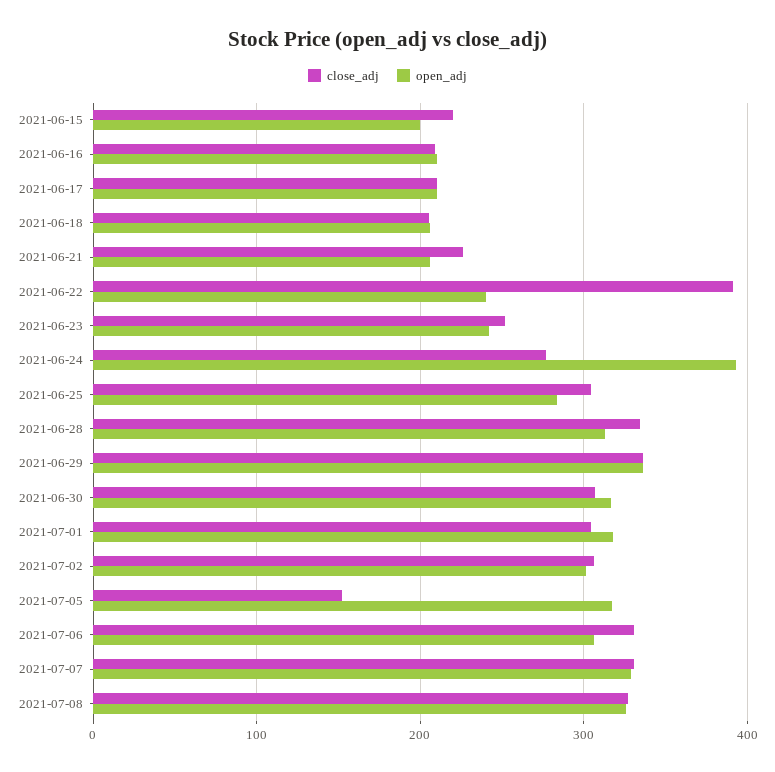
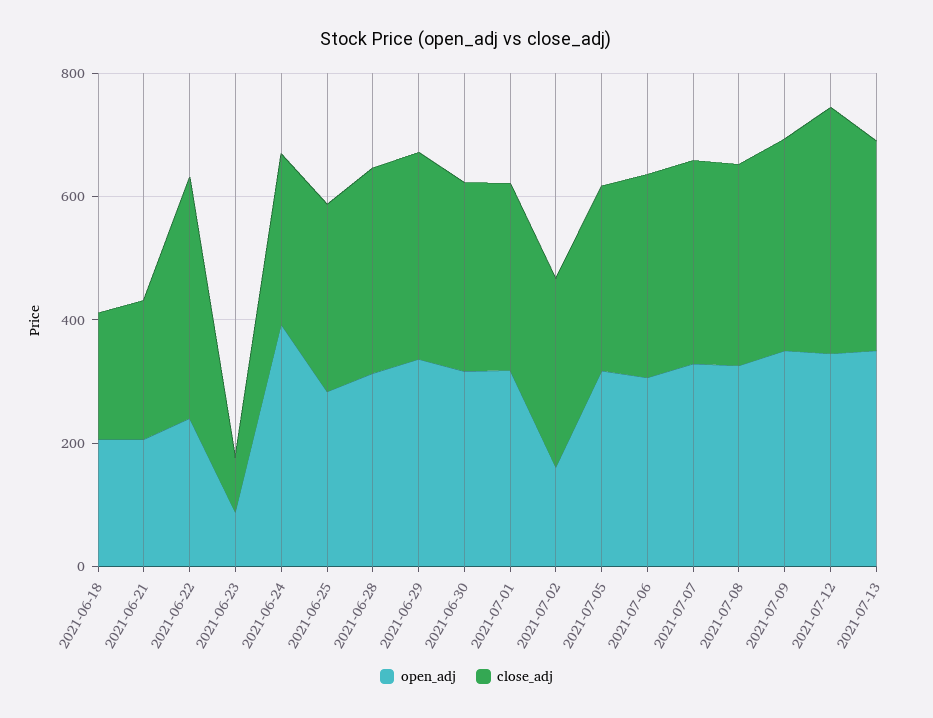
close_adj, 2021-06-15: 220 -> none
open_adj, 2021-06-15: 200 -> none
close_adj, 2021-06-16: 210 -> none
open_adj, 2021-06-16: 210 -> none
close_adj, 2021-06-17: 210 -> none
open_adj, 2021-06-17: 210 -> none
close_adj, 2021-06-23: 250 -> 100
open_adj, 2021-06-23: 240 -> 100
open_adj, 2021-07-02: 300 -> 150
close_adj, 2021-07-05: 150 -> 300
open_adj, 2021-07-09: none -> 350
close_adj, 2021-07-09: none -> 350
open_adj, 2021-07-12: none -> 350
close_adj, 2021-07-12: none -> 400
open_adj, 2021-07-13: none -> 350
close_adj, 2021-07-13: none -> 350

